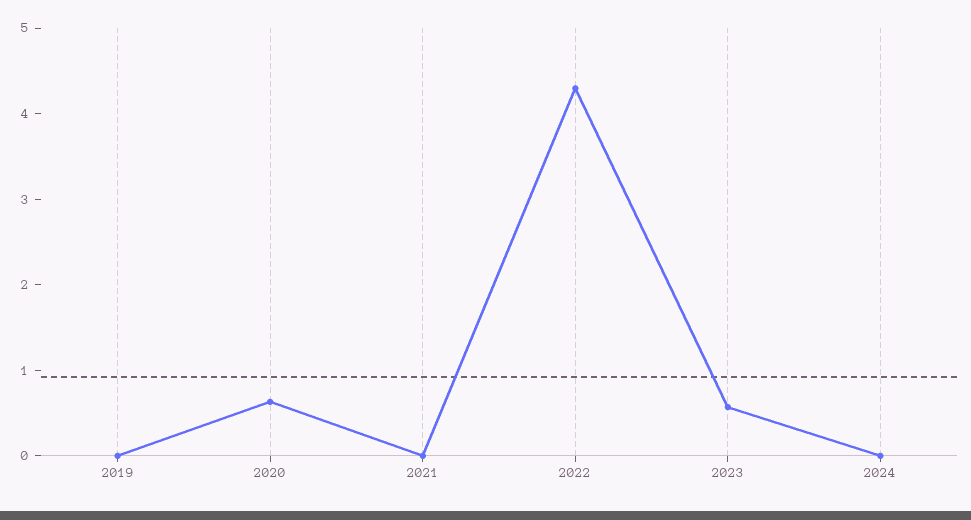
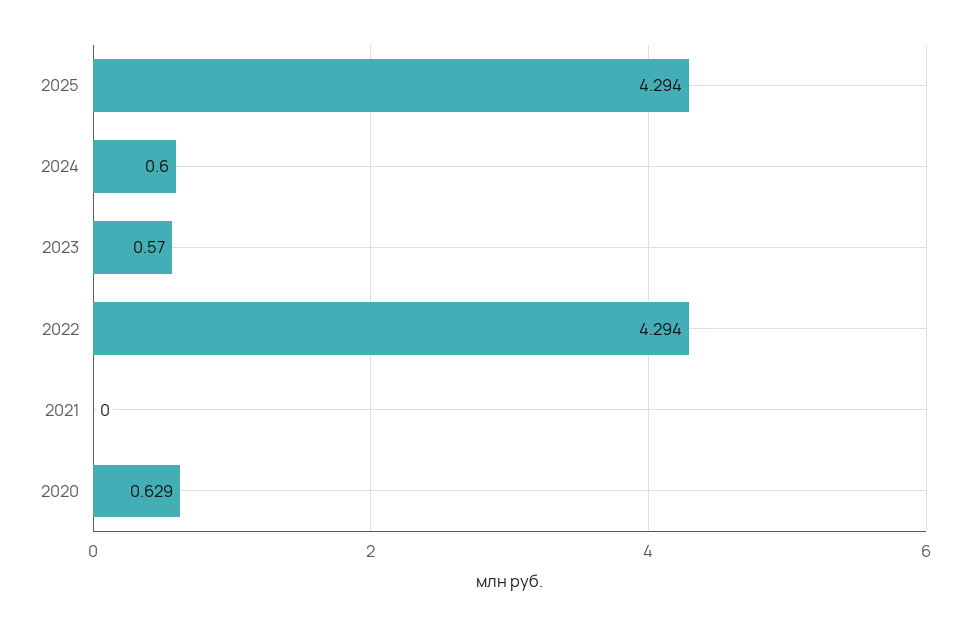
2019: 0 -> none
2024: 0 -> 0.6
2025: none -> 4.294

